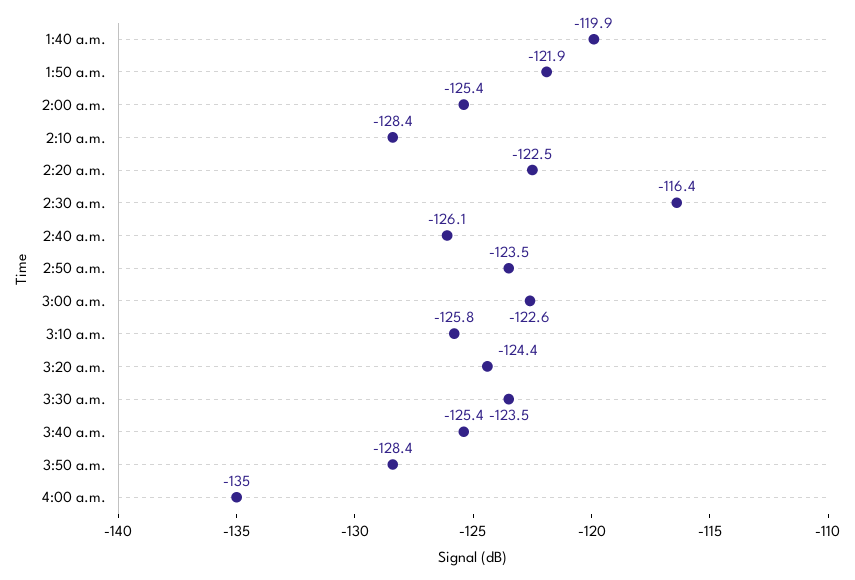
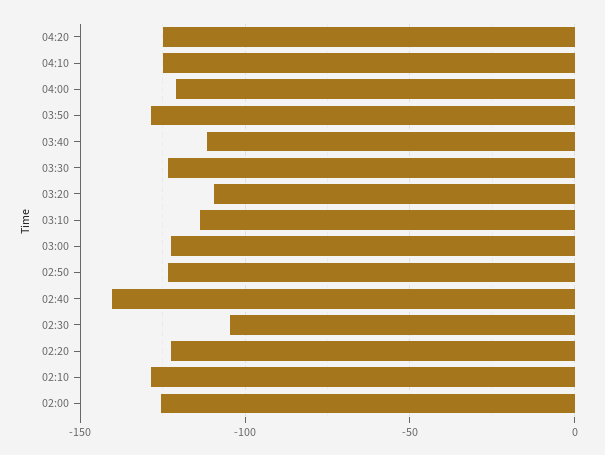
1:40 a.m.: -119.9 -> none
1:50 a.m.: -121.9 -> none
2:30 a.m.: -116.4 -> -105
2:40 a.m.: -126.1 -> -140
3:10 a.m.: -125.8 -> -115
3:20 a.m.: -124.4 -> -110
3:40 a.m.: -125.4 -> -110
4:00 a.m.: -135 -> -120
04:20: none -> -125
04:10: none -> -125

